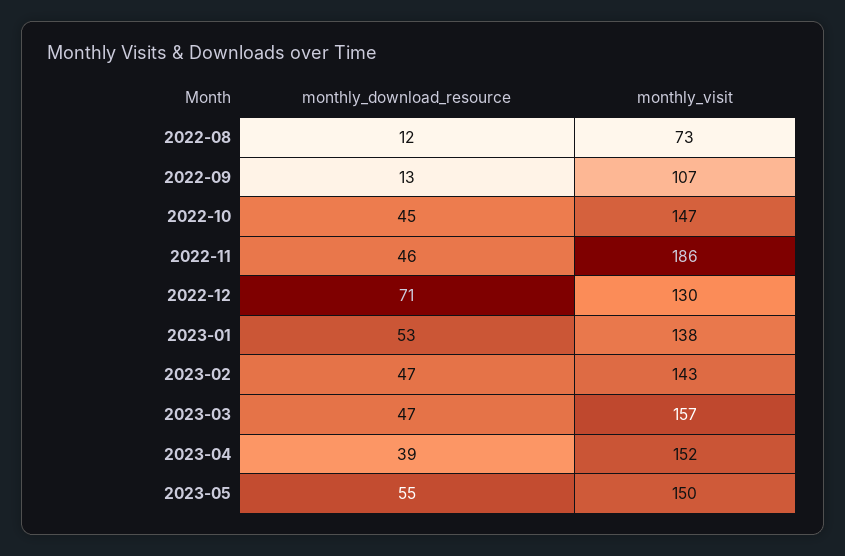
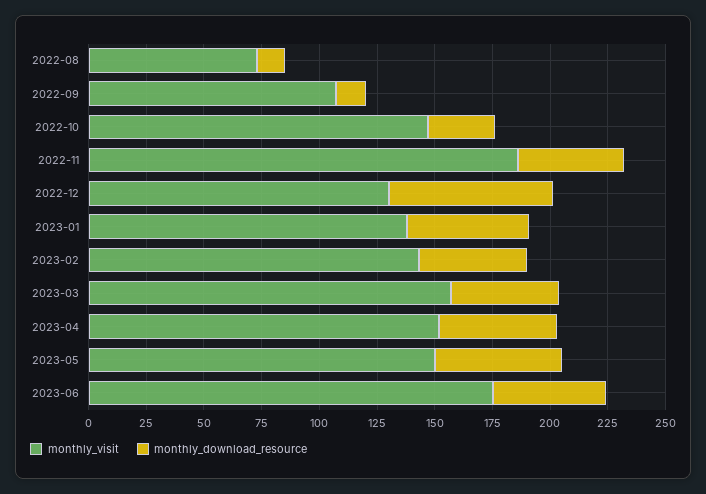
monthly_download_resource, 2022-10: 45 -> 30
monthly_download_resource, 2023-04: 39 -> 50
monthly_visit, 2023-06: none -> 175
monthly_download_resource, 2023-06: none -> 50

